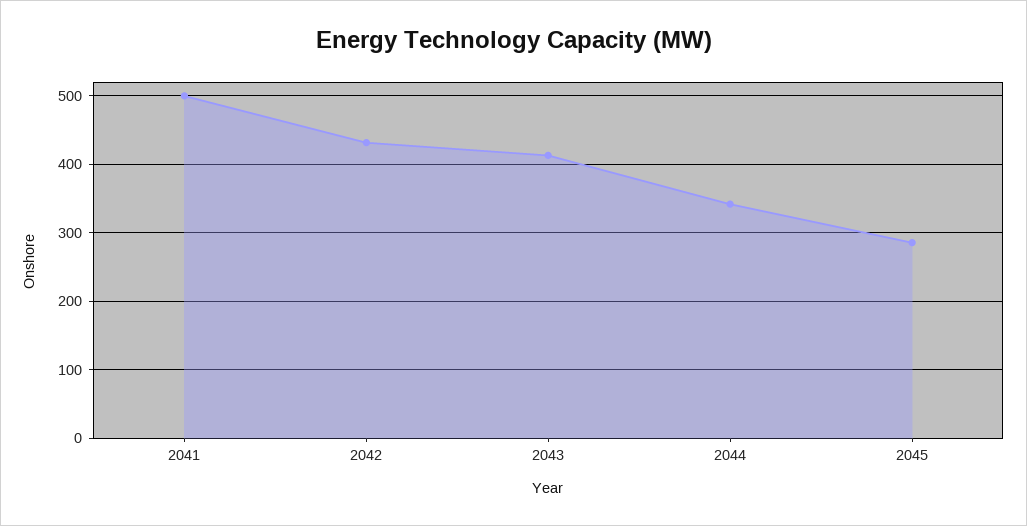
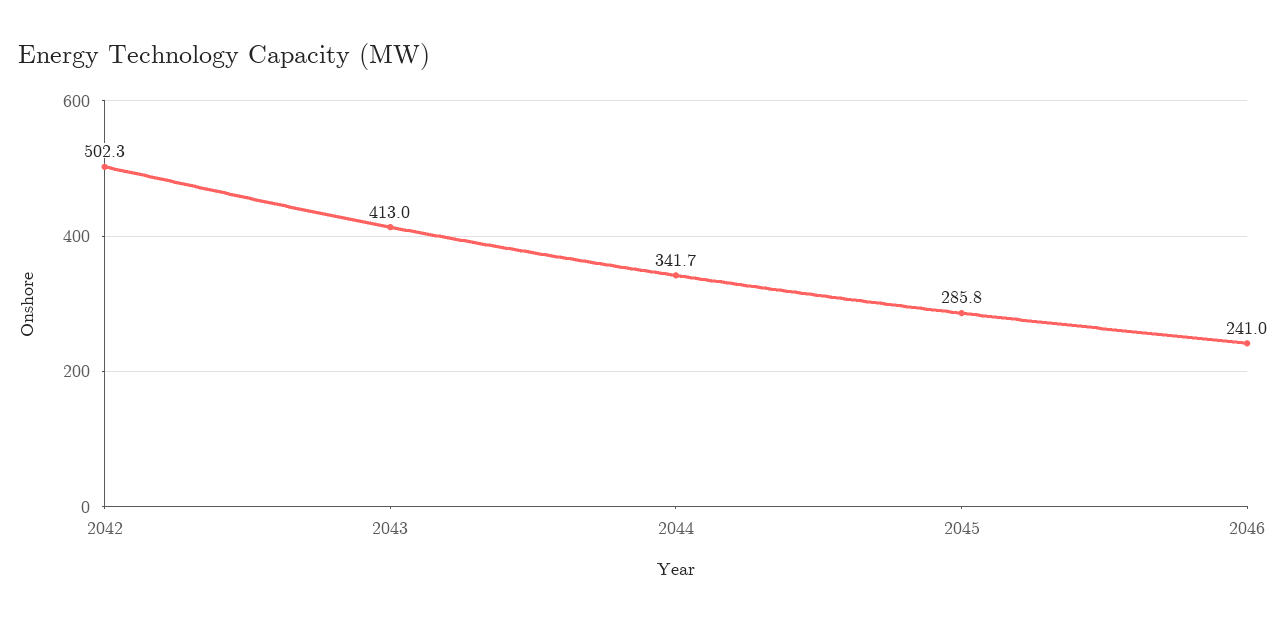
2041: 500 -> none
2042: 430 -> 502.3
2046: none -> 241

